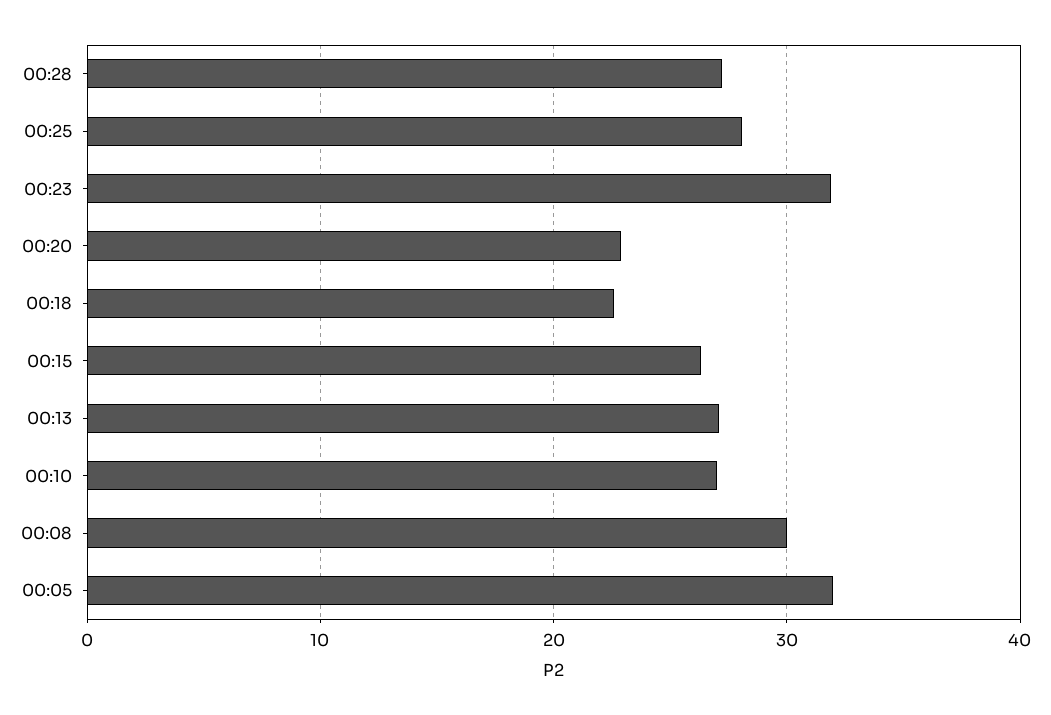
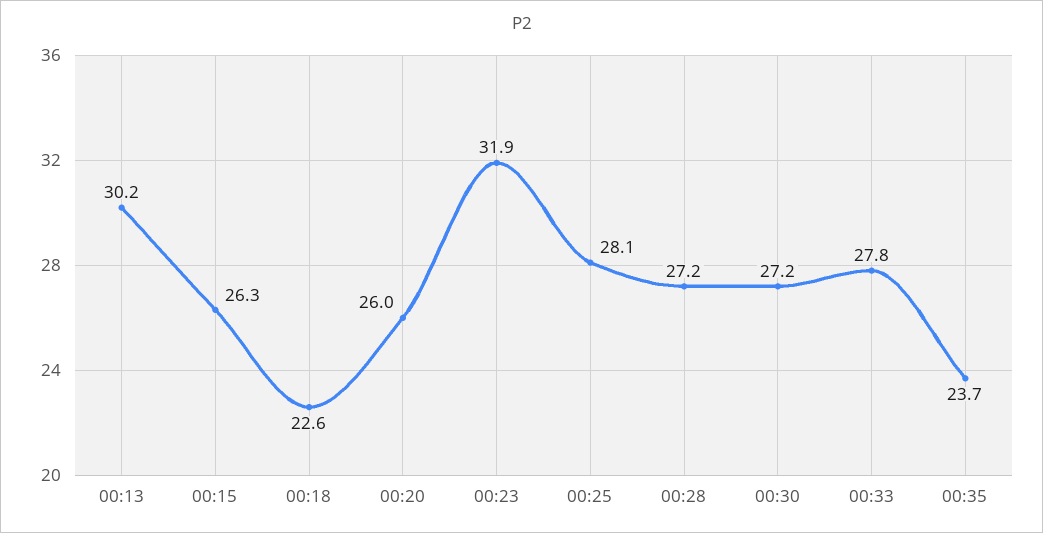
00:20: 23 -> 26
00:13: 27 -> 30.2
00:10: 27 -> none
00:08: 30 -> none
00:05: 32 -> none
00:30: none -> 27.2
00:33: none -> 27.8
00:35: none -> 23.7

